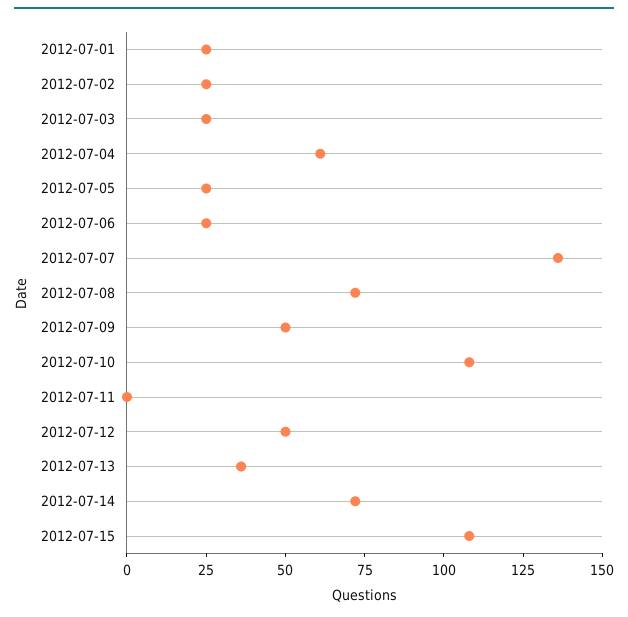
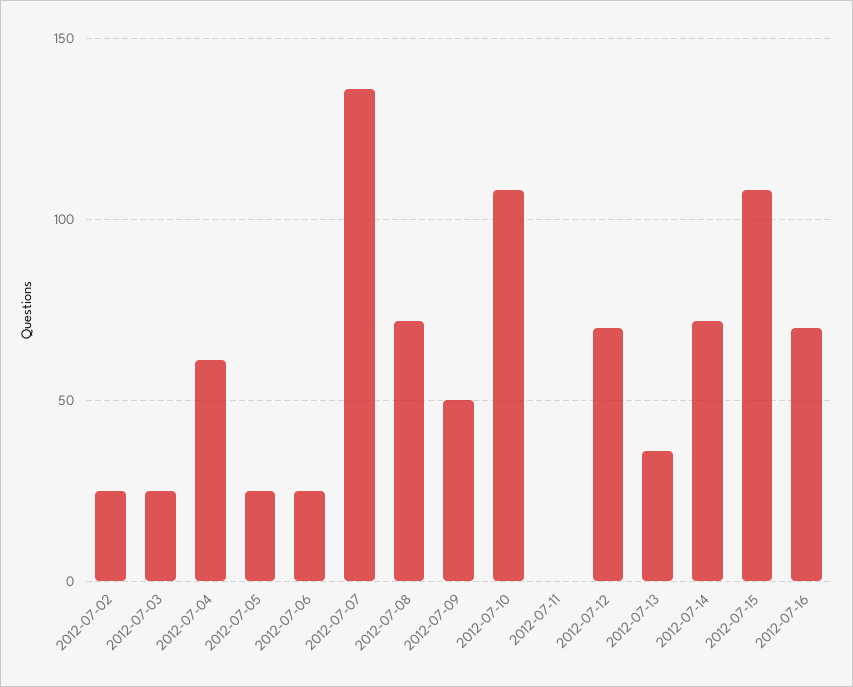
2012-07-01: 25 -> none
2012-07-12: 50 -> 70
2012-07-16: none -> 70

